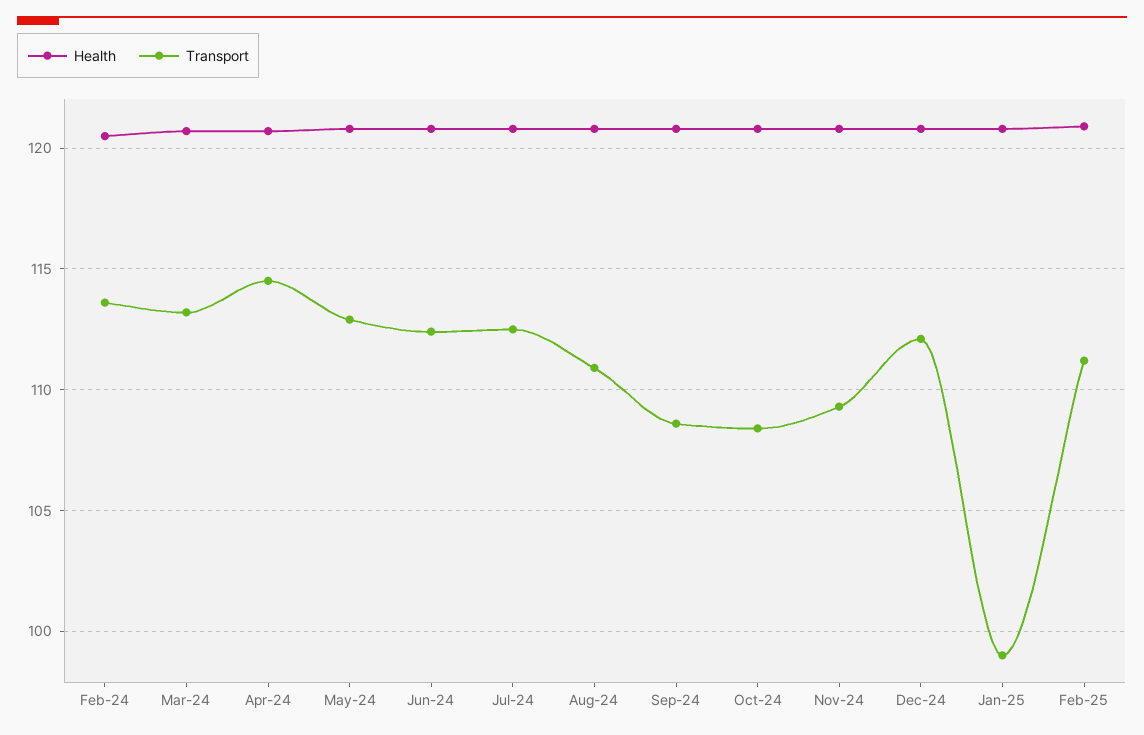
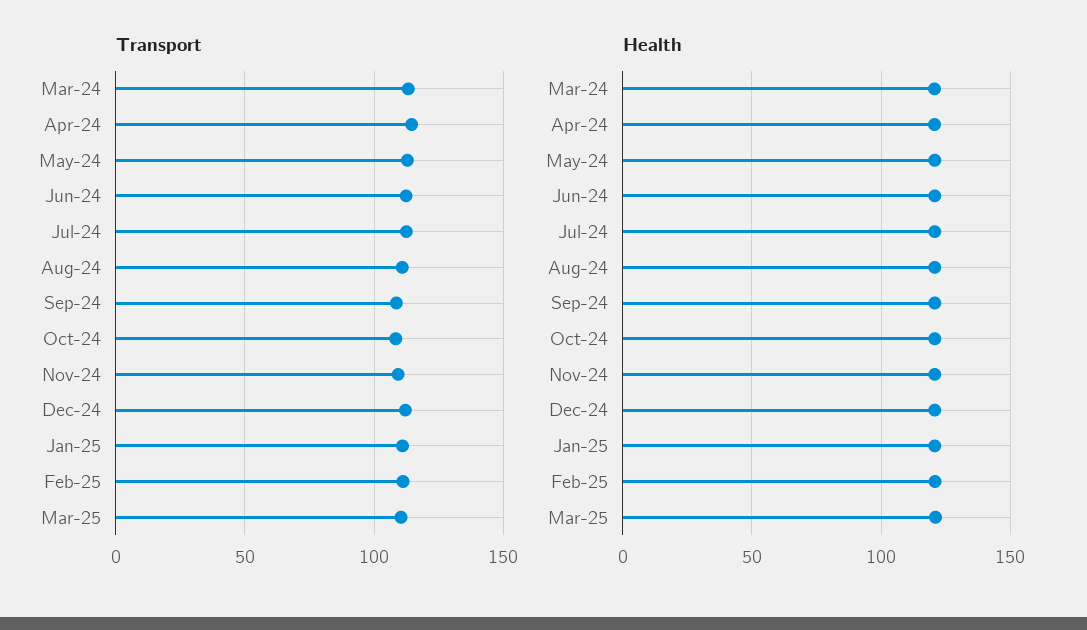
Health, Feb-24: 120.5 -> none
Transport, Feb-24: 113.5 -> none
Transport, Jan-25: 99 -> 110
Transport, Mar-25: none -> 110
Health, Mar-25: none -> 120

